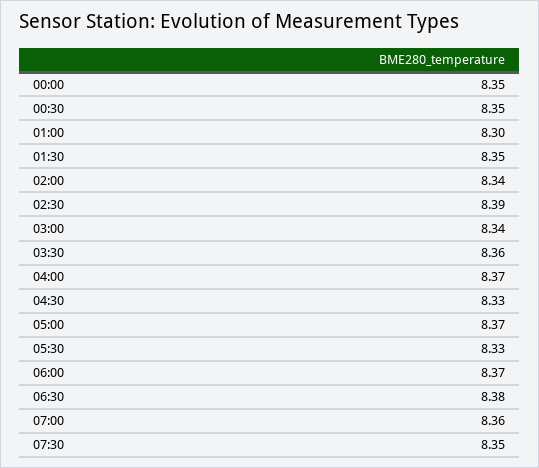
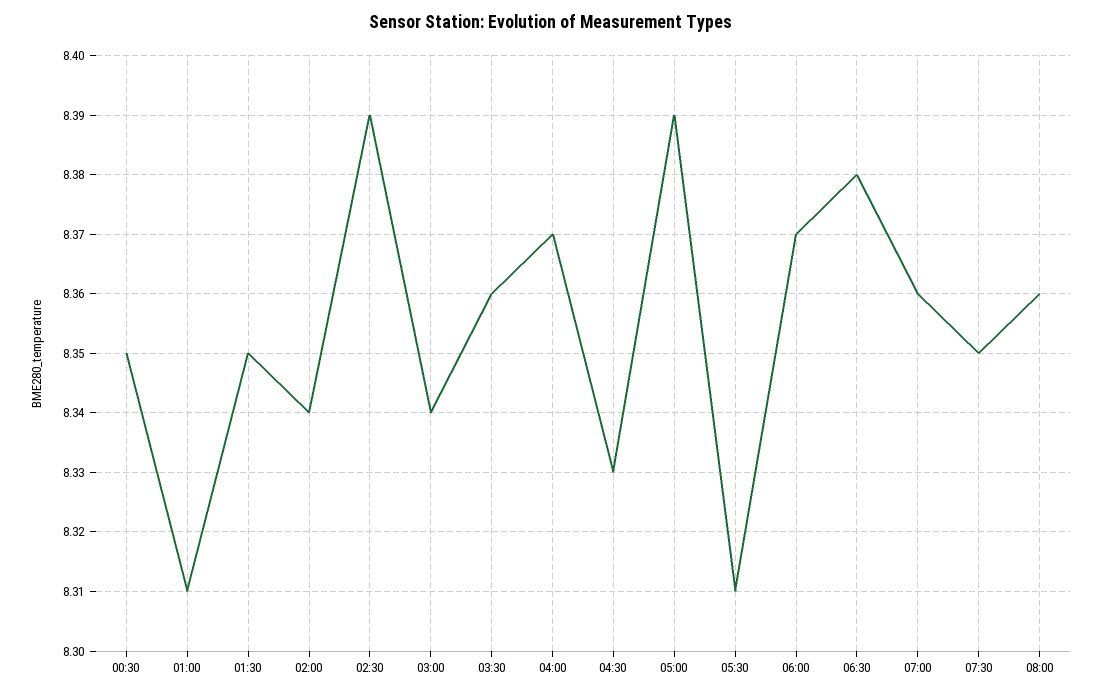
00:00: 8.35 -> none
01:00: 8.3 -> 8.31
05:00: 8.37 -> 8.39
05:30: 8.33 -> 8.31
08:00: none -> 8.36

